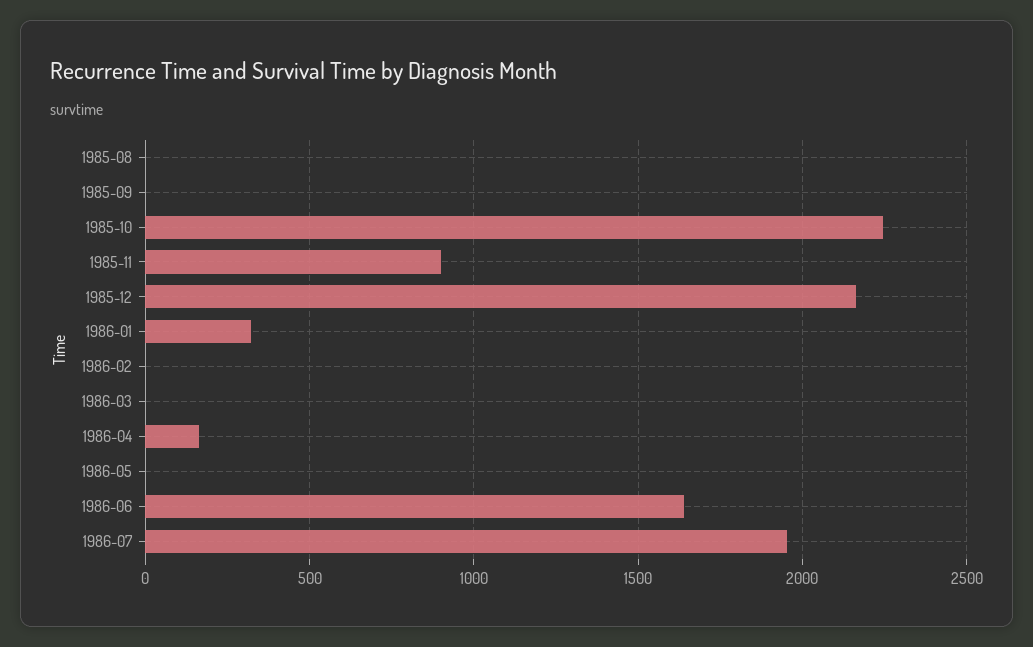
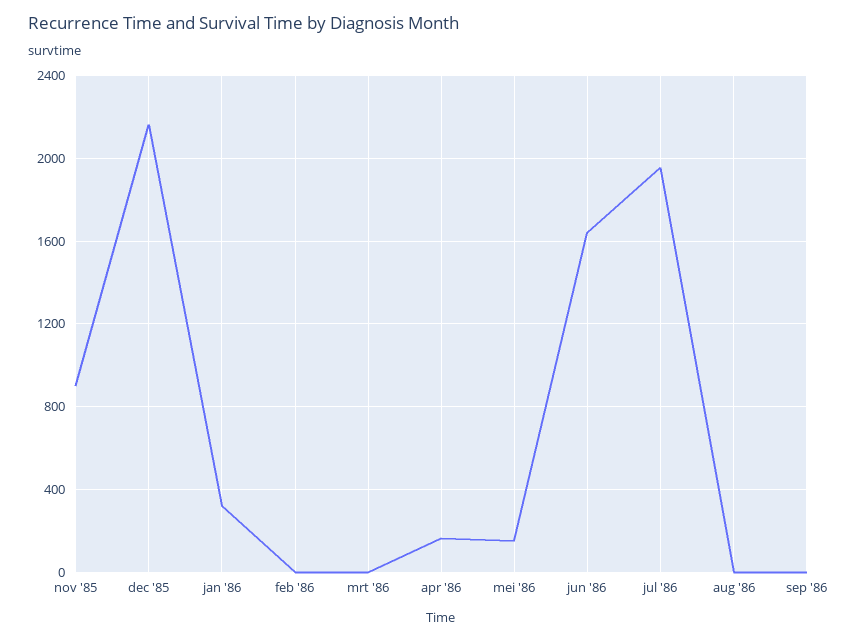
1985-08: 0 -> none
1985-09: 0 -> none
1985-10: 2250 -> none
1986-05: 0 -> 150
aug '86: none -> 0
sep '86: none -> 0

